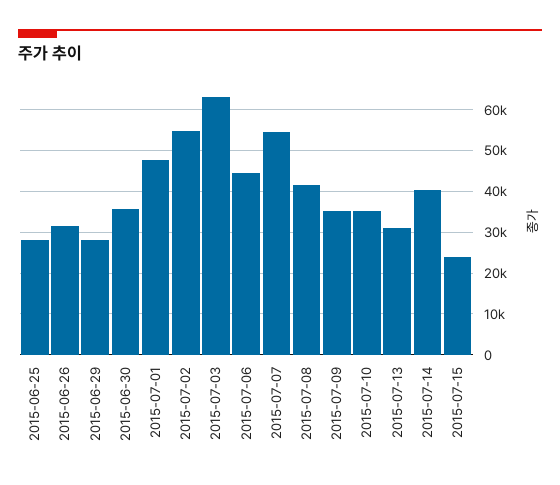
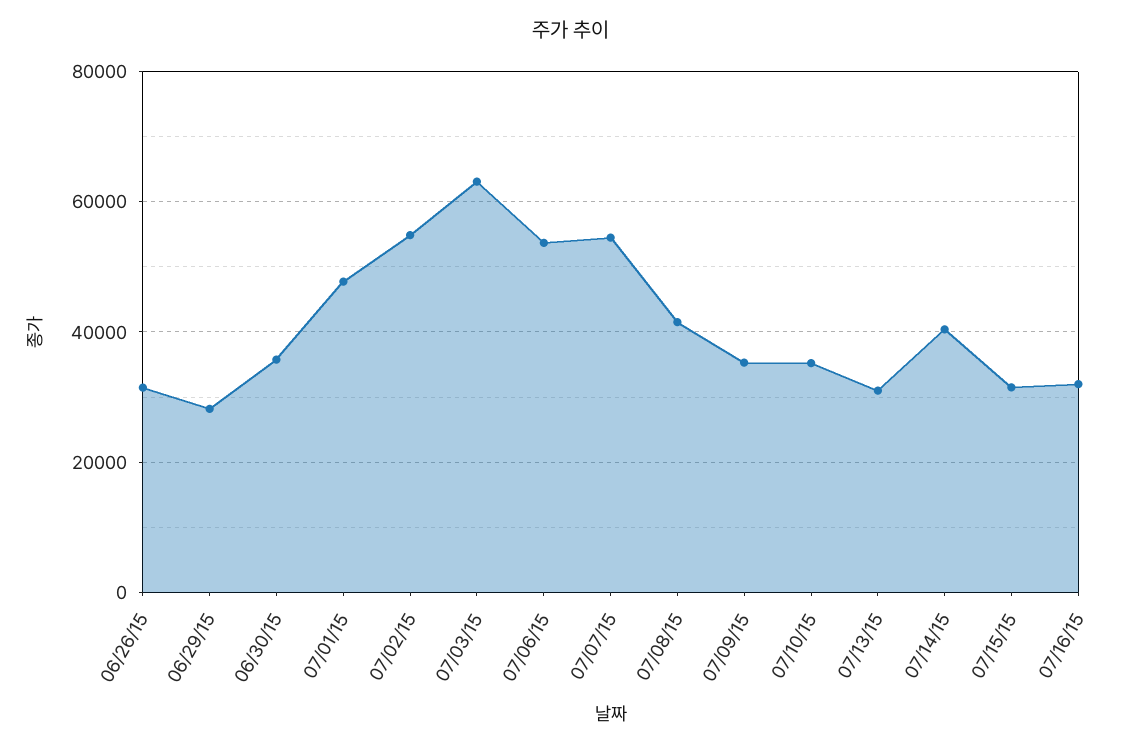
2015-06-25: 28000 -> none
2015-07-06: 44000 -> 54000
2015-07-15: 24000 -> 32000
07/16/15: none -> 32000

